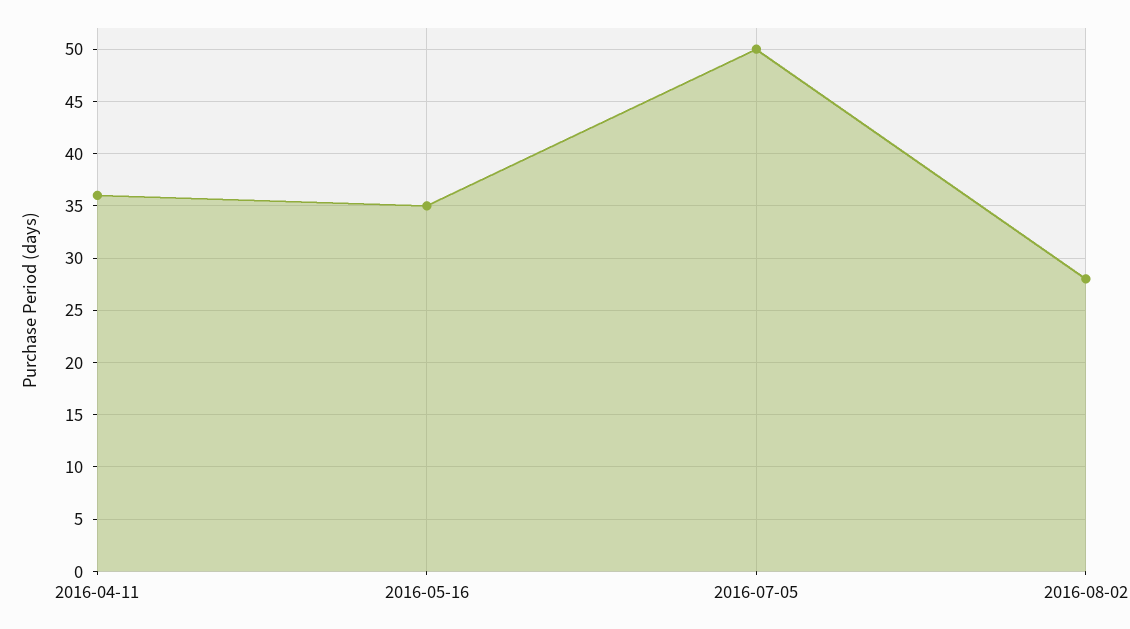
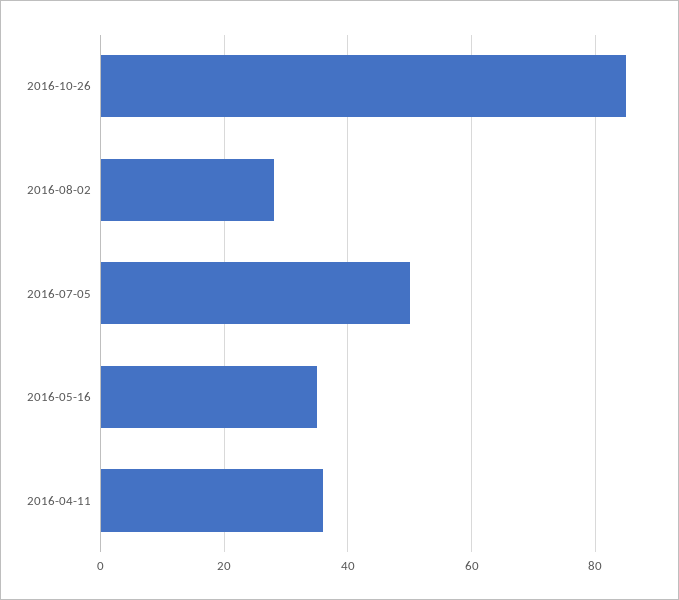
2016-10-26: none -> 85

